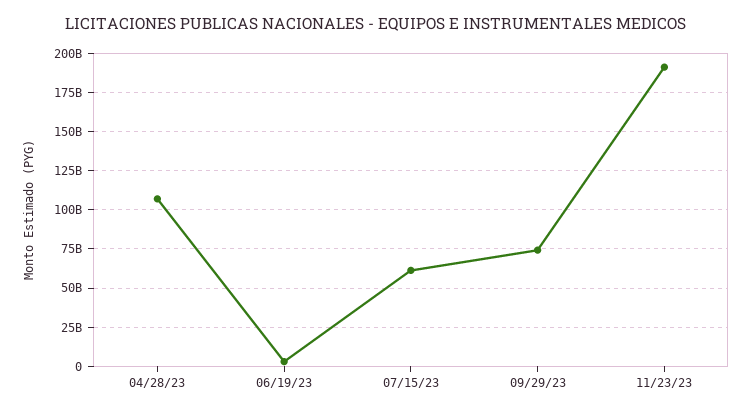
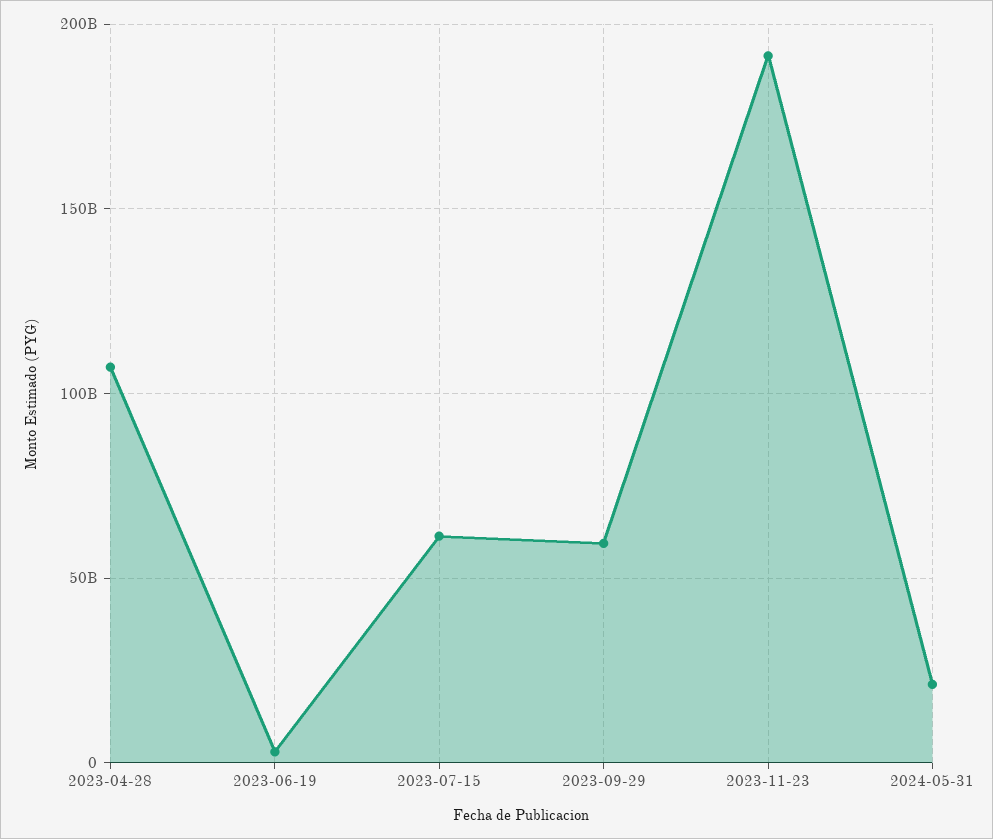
09/29/23: 75000000000 -> 60000000000
2024-05-31: none -> 20000000000

